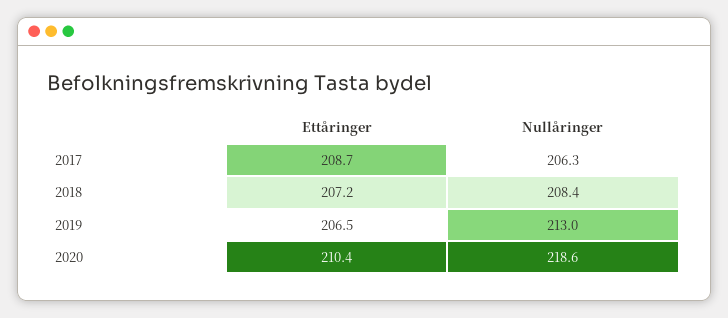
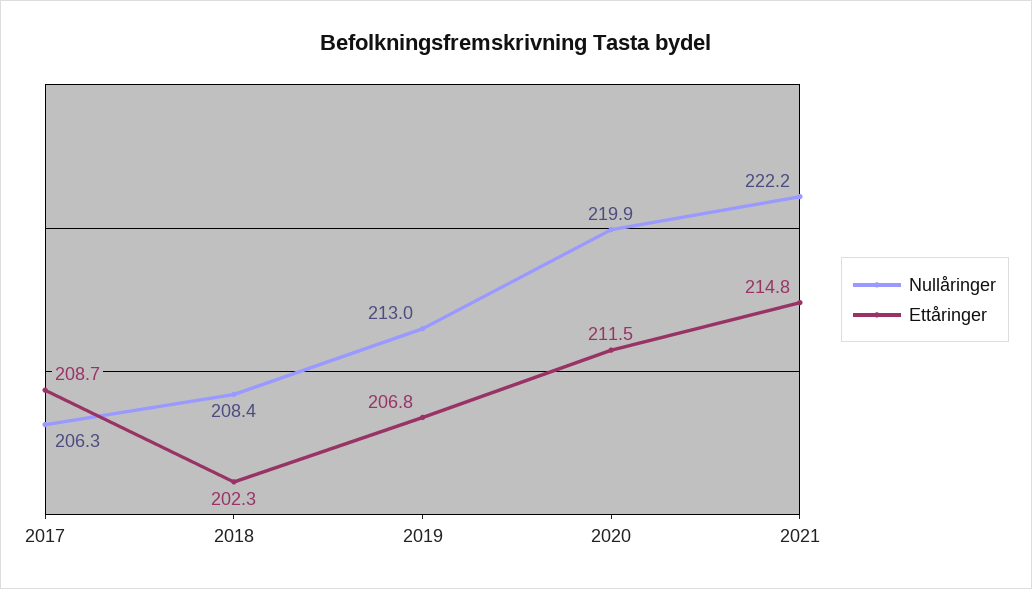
Ettåringer, 2018: 207.2 -> 202.3
Ettåringer, 2019: 206.5 -> 206.8
Ettåringer, 2020: 210.4 -> 211.5
Nullåringer, 2020: 218.6 -> 219.9
Nullåringer, 2021: none -> 222.2
Ettåringer, 2021: none -> 214.8

